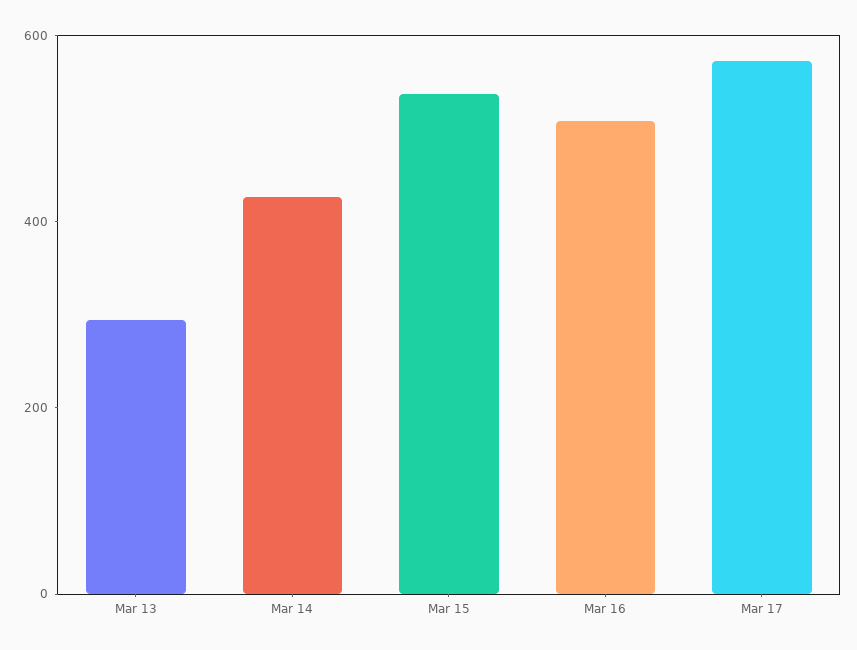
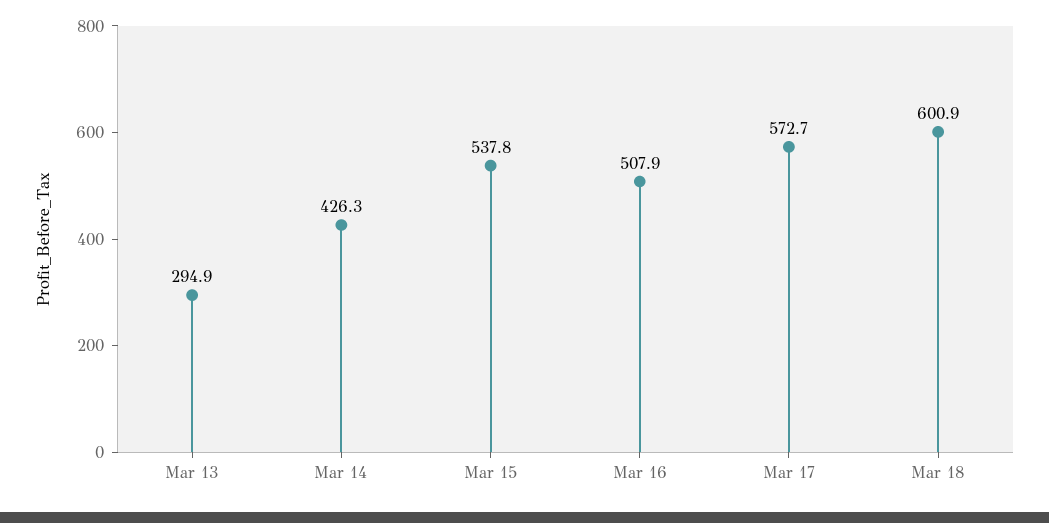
Mar 18: none -> 600.9

